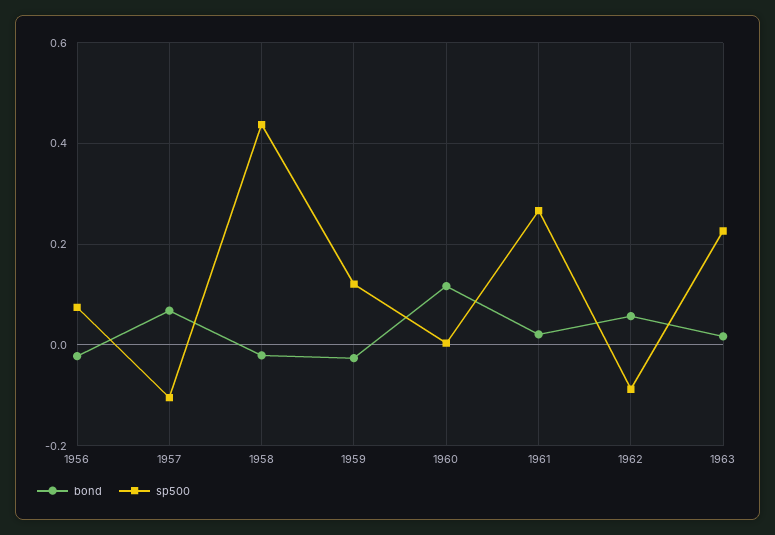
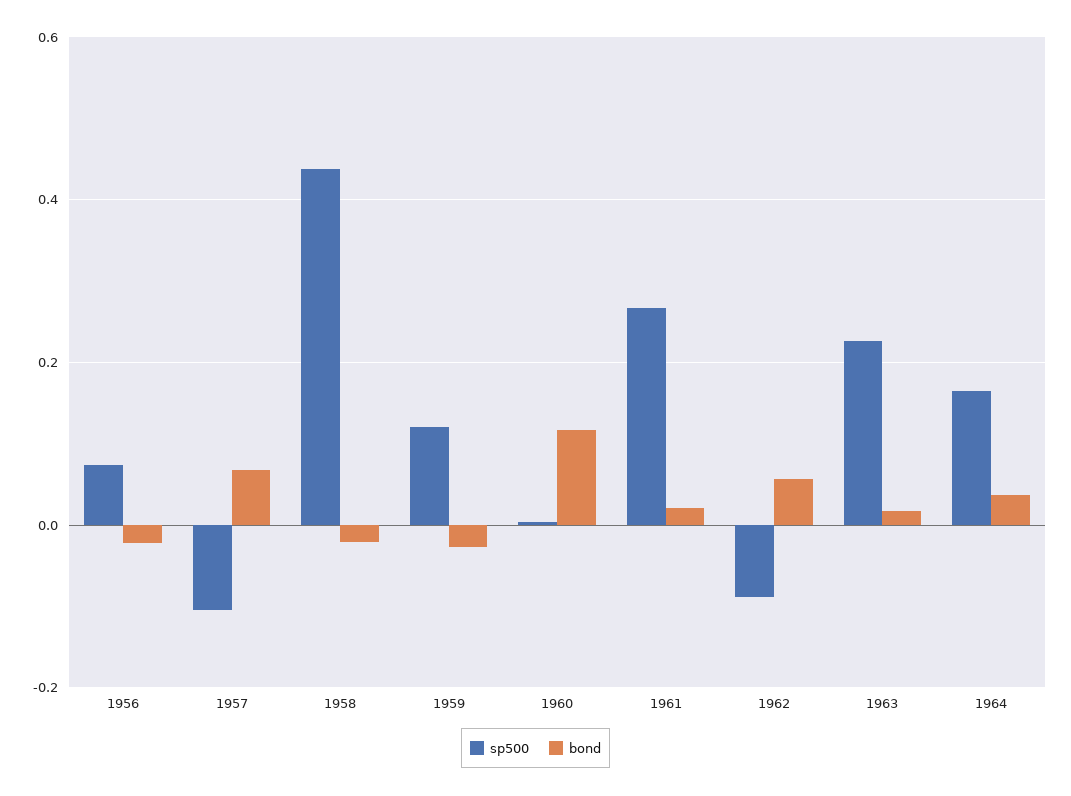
sp500, 1964: none -> 0.16
bond, 1964: none -> 0.04

